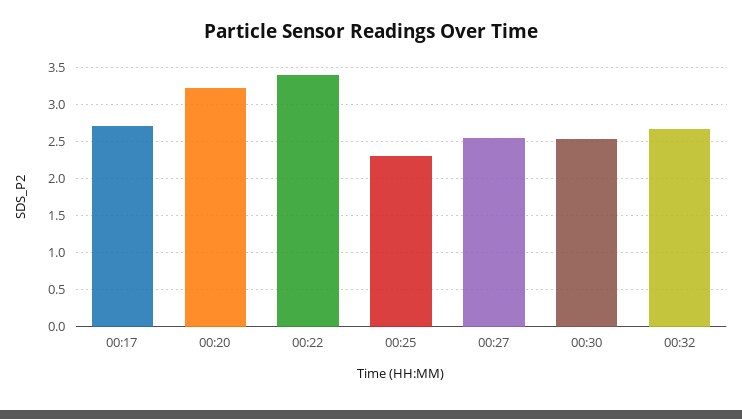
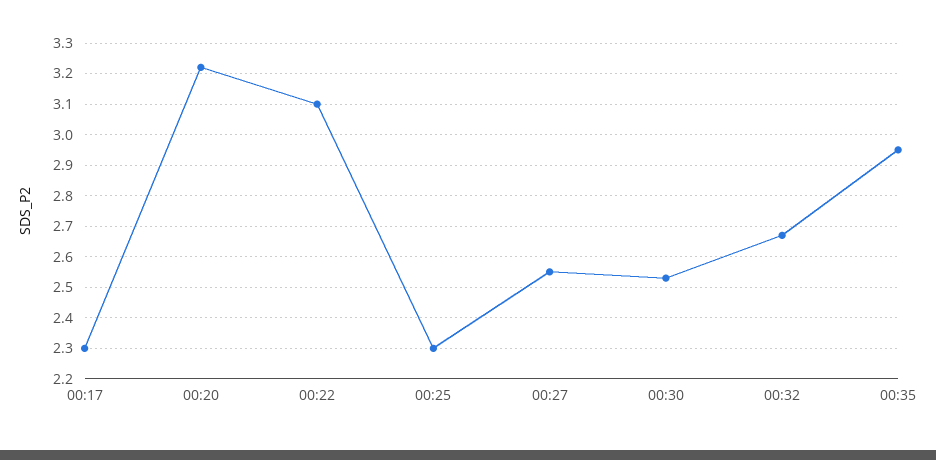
00:17: 2.7 -> 2.3
00:22: 3.4 -> 3.1
00:35: none -> 2.95

